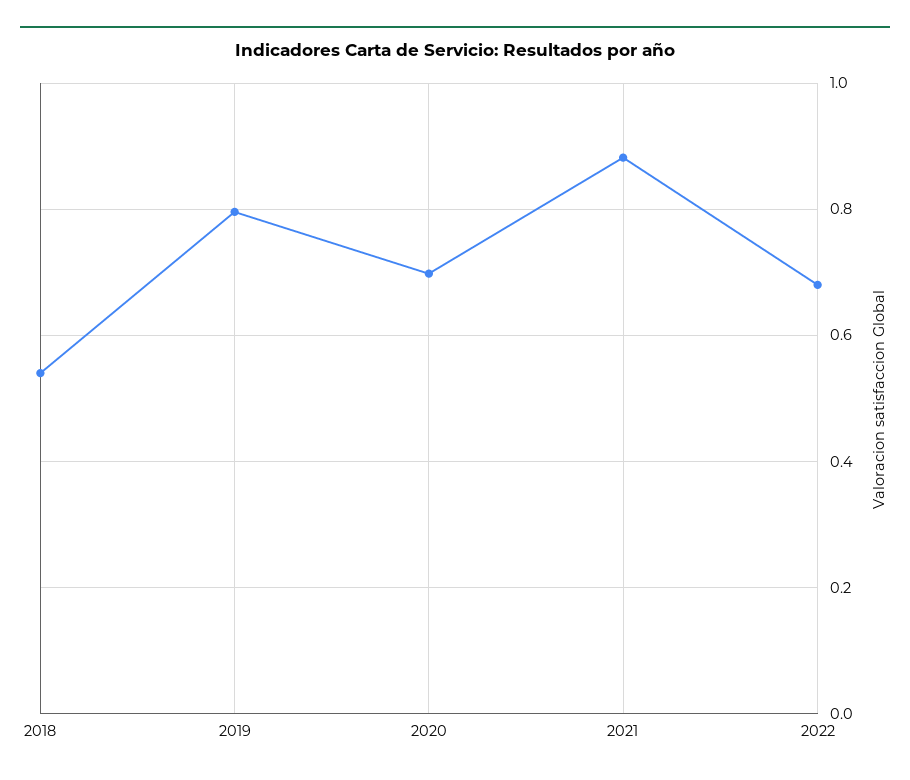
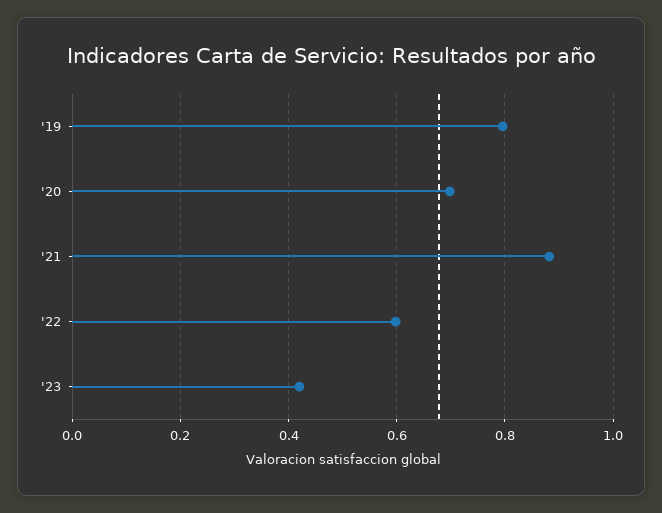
2018: 0.54 -> none
2022: 0.68 -> 0.6
'23: none -> 0.42

